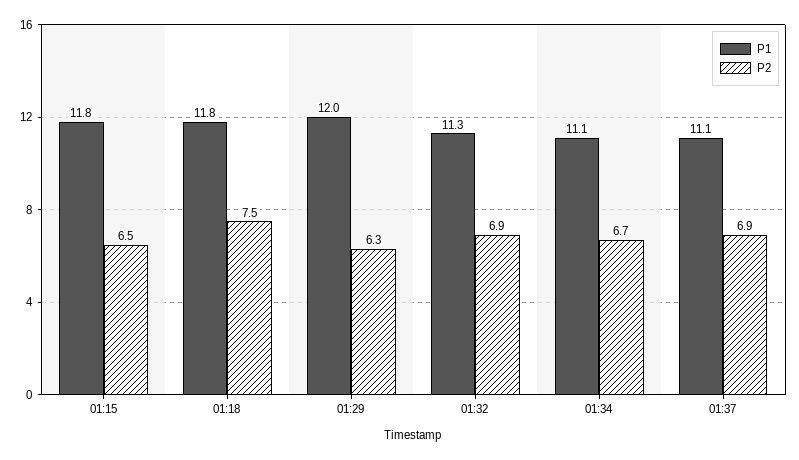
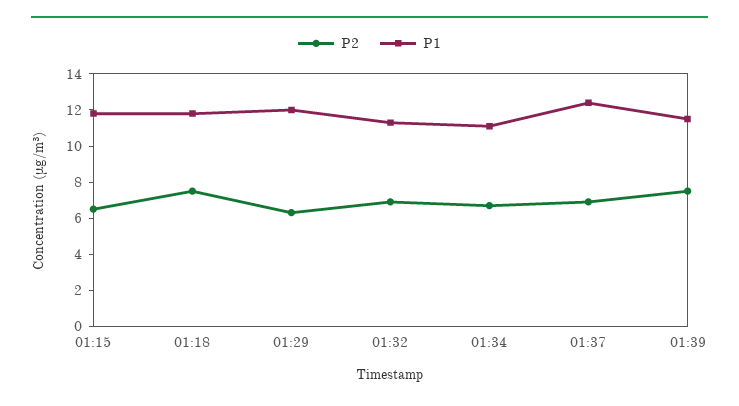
P1, 01:37: 11.1 -> 12.5
P2, 01:39: none -> 7.5
P1, 01:39: none -> 11.5

